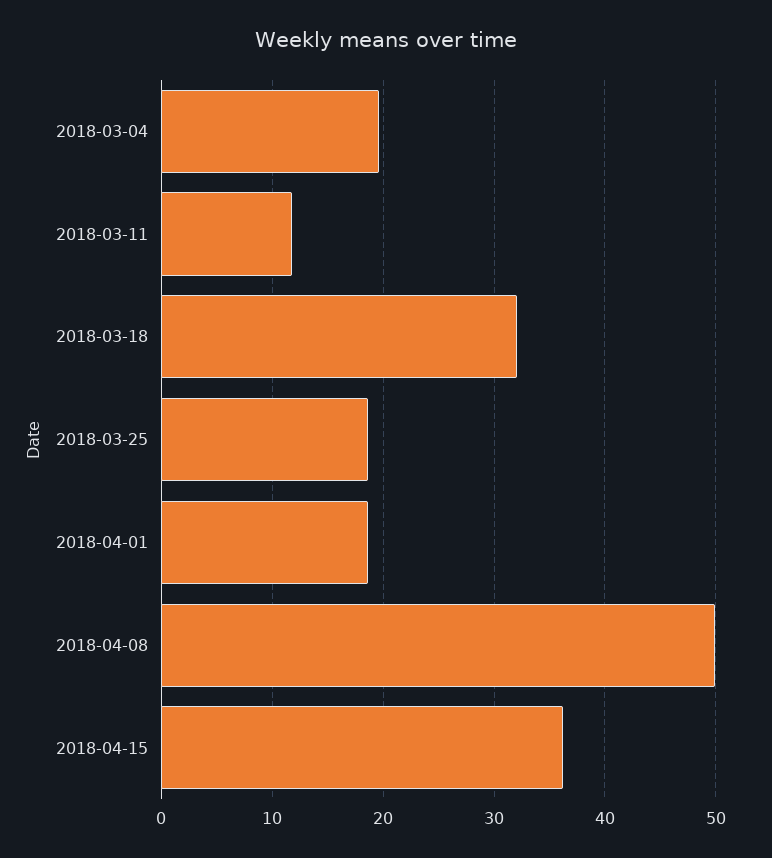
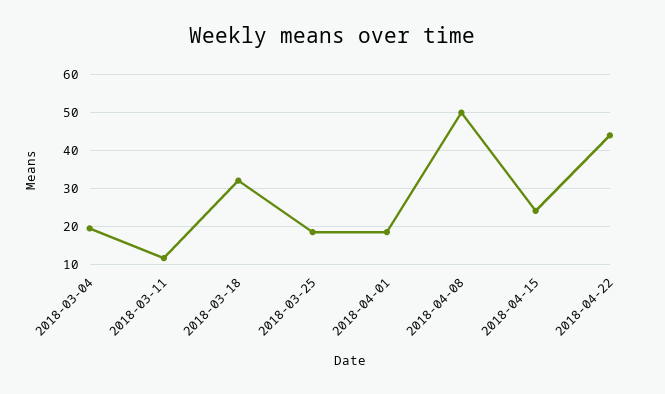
2018-04-15: 36 -> 24
2018-04-22: none -> 44

